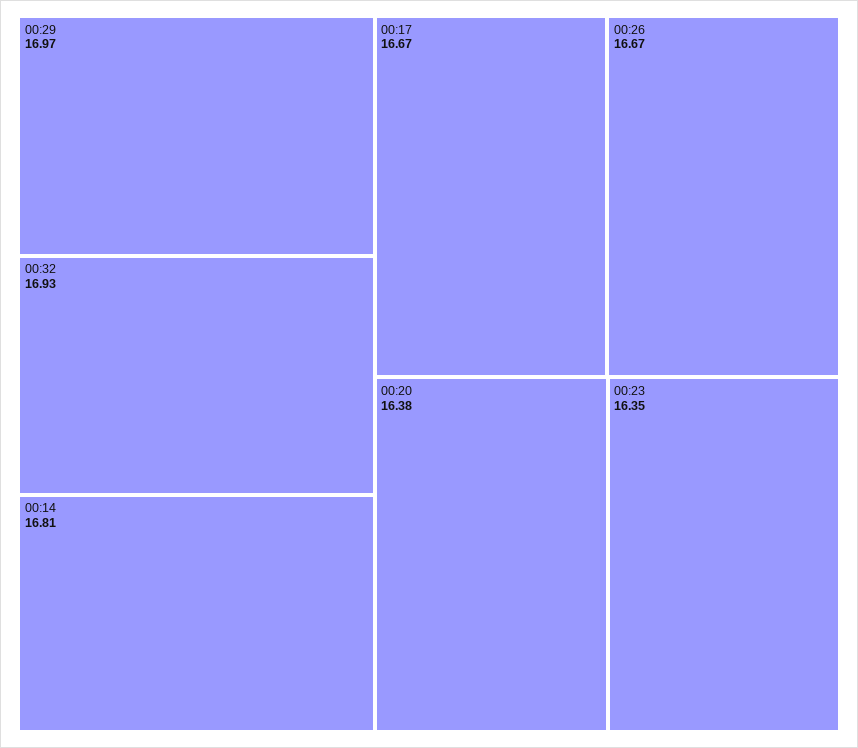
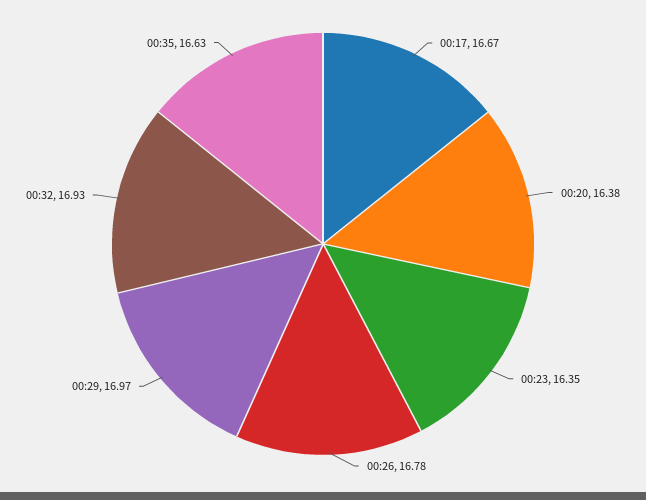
00:14: 16.81 -> none
00:26: 16.67 -> 16.78
00:35: none -> 16.63

